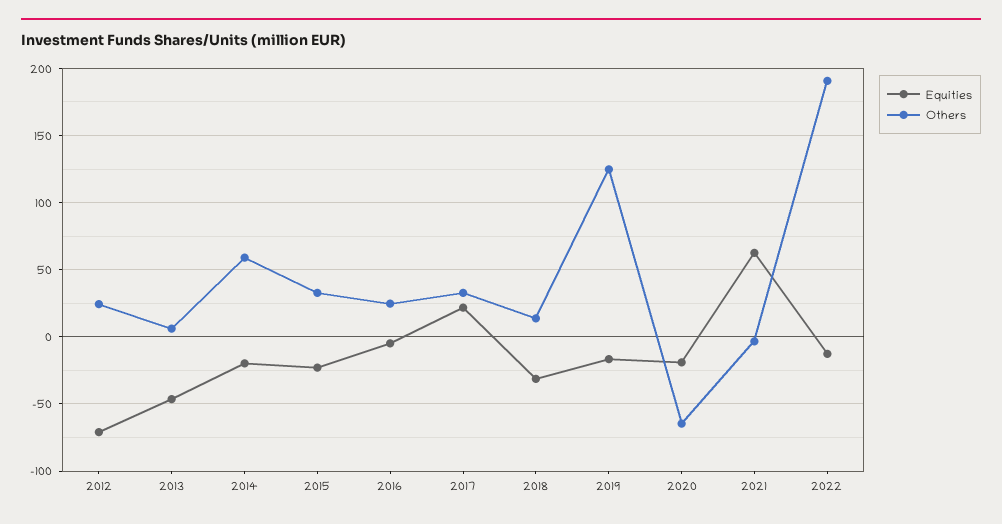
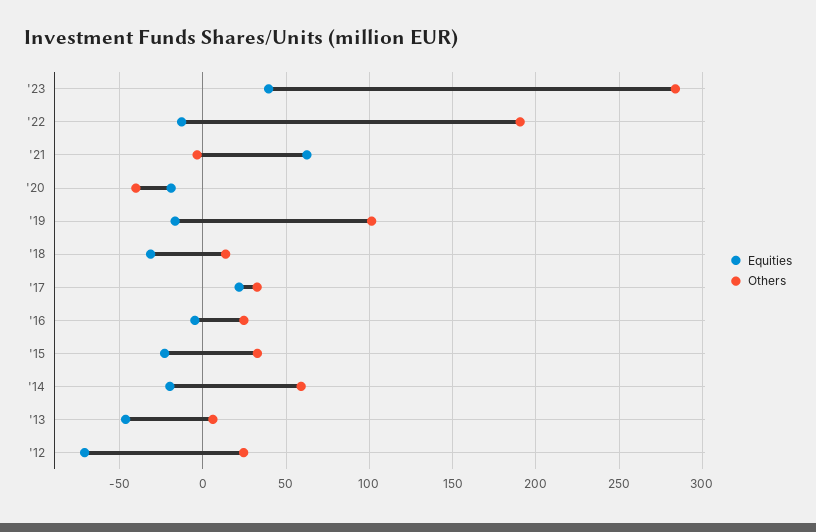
Others, 2019: 125 -> 100
Others, 2020: -65 -> -40
Equities, '23: none -> 40
Others, '23: none -> 285

